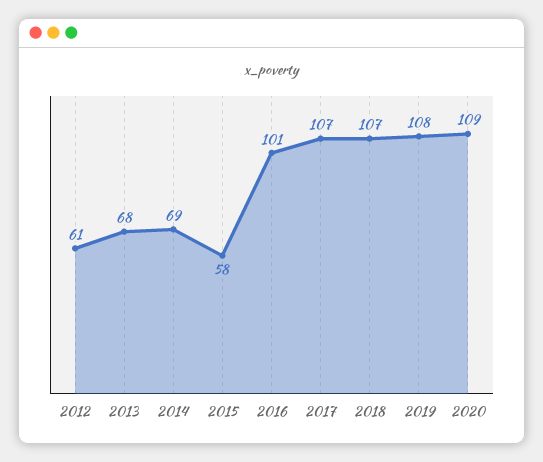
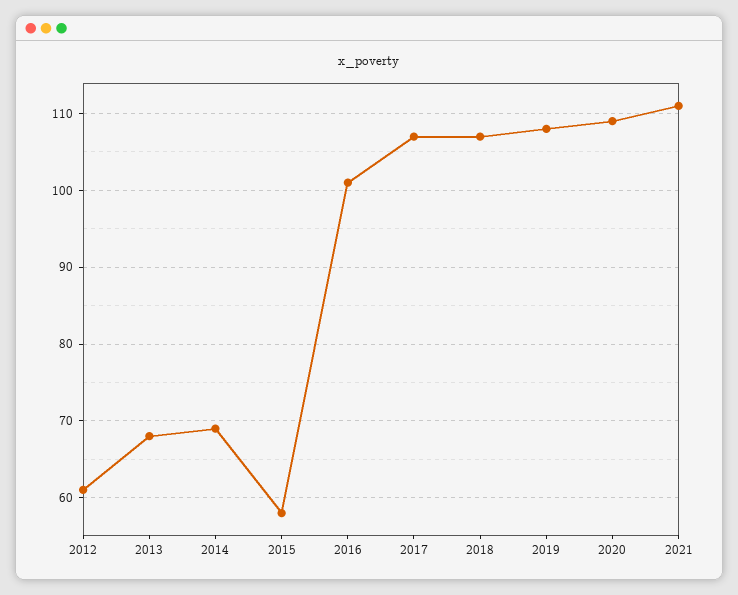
2021: none -> 111

